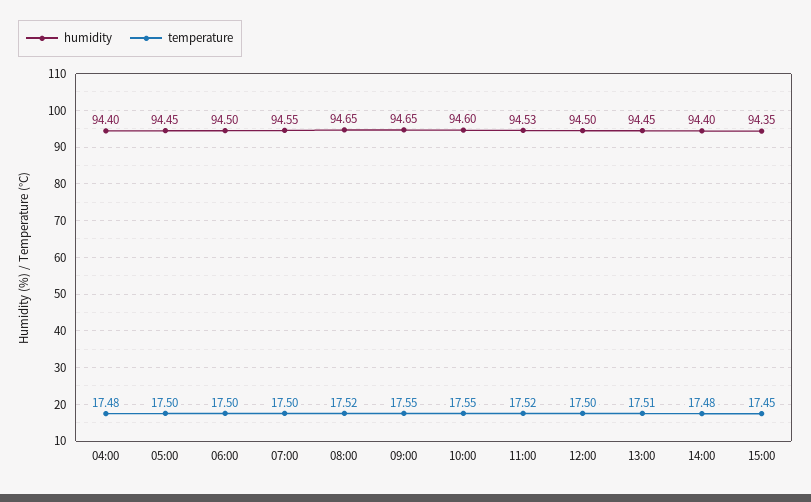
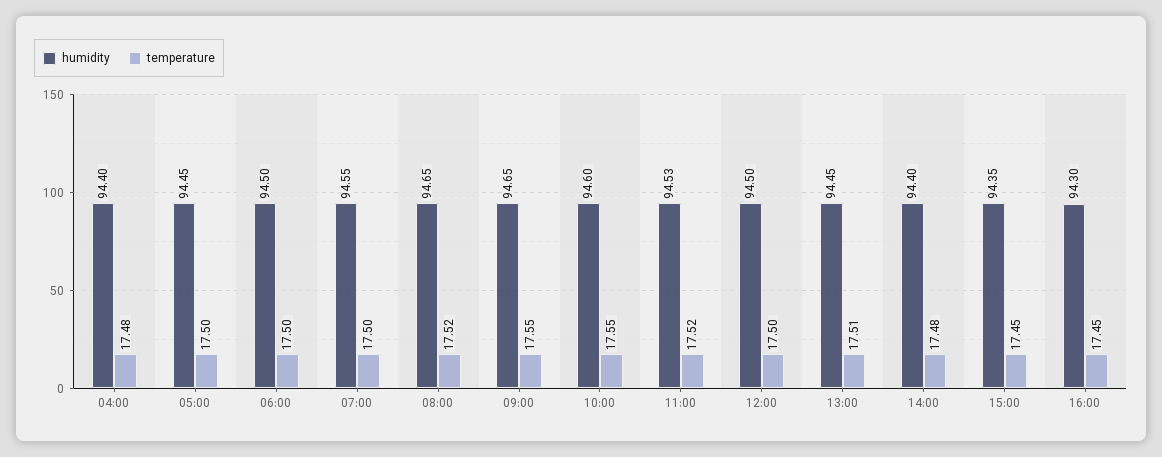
humidity, 16:00: none -> 94.3
temperature, 16:00: none -> 17.45

